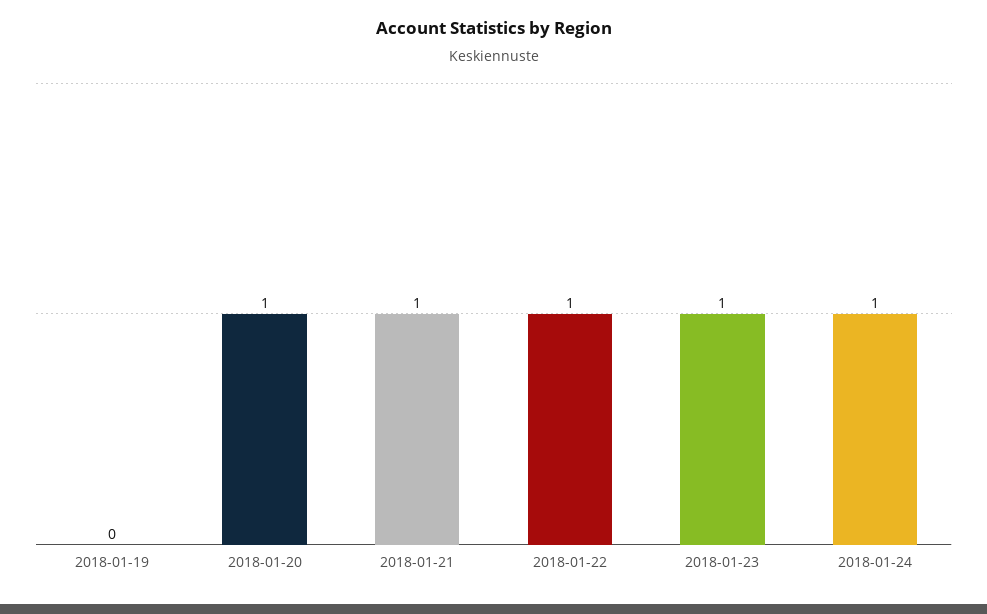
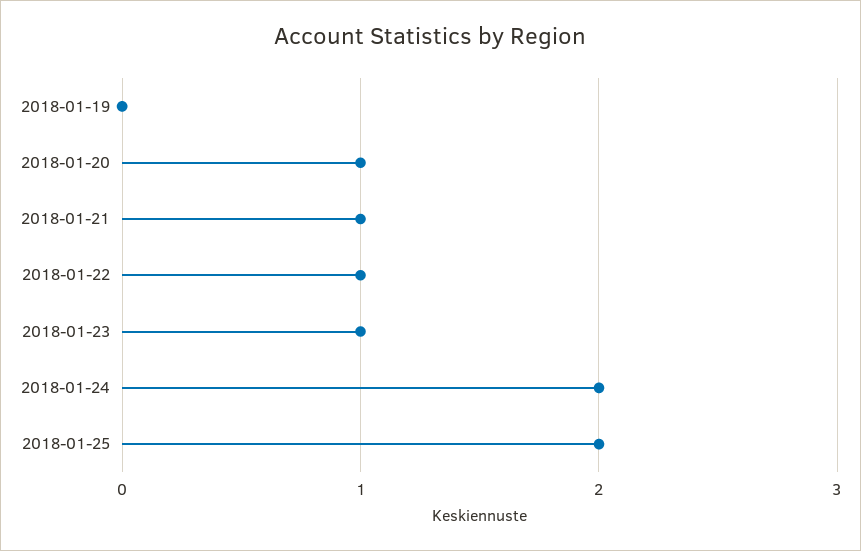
2018-01-24: 1 -> 2
2018-01-25: none -> 2

